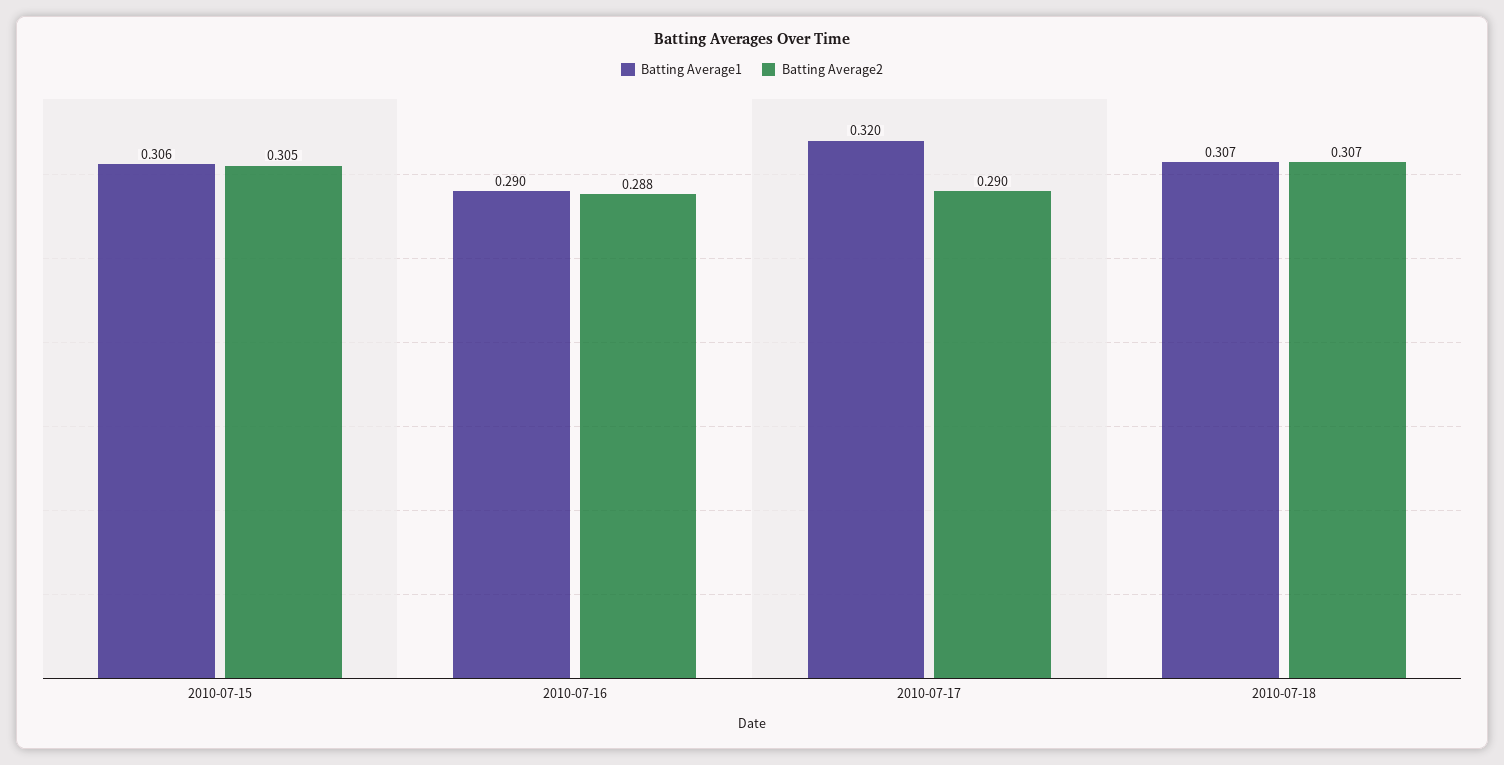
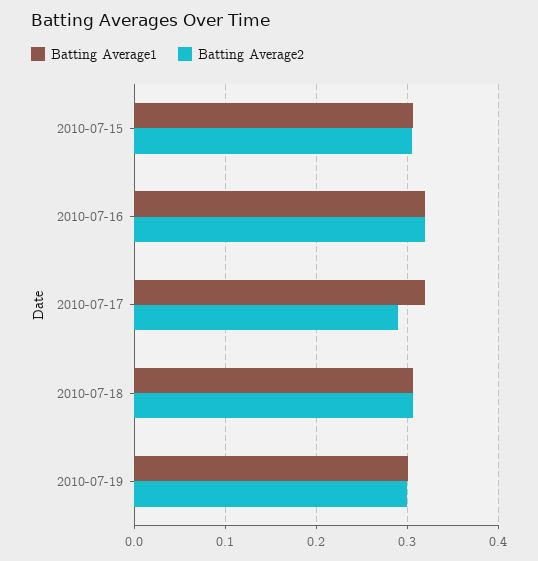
Batting Average1, 2010-07-16: 0.29 -> 0.32
Batting Average2, 2010-07-16: 0.288 -> 0.32
Batting Average1, 2010-07-19: none -> 0.3
Batting Average2, 2010-07-19: none -> 0.3

